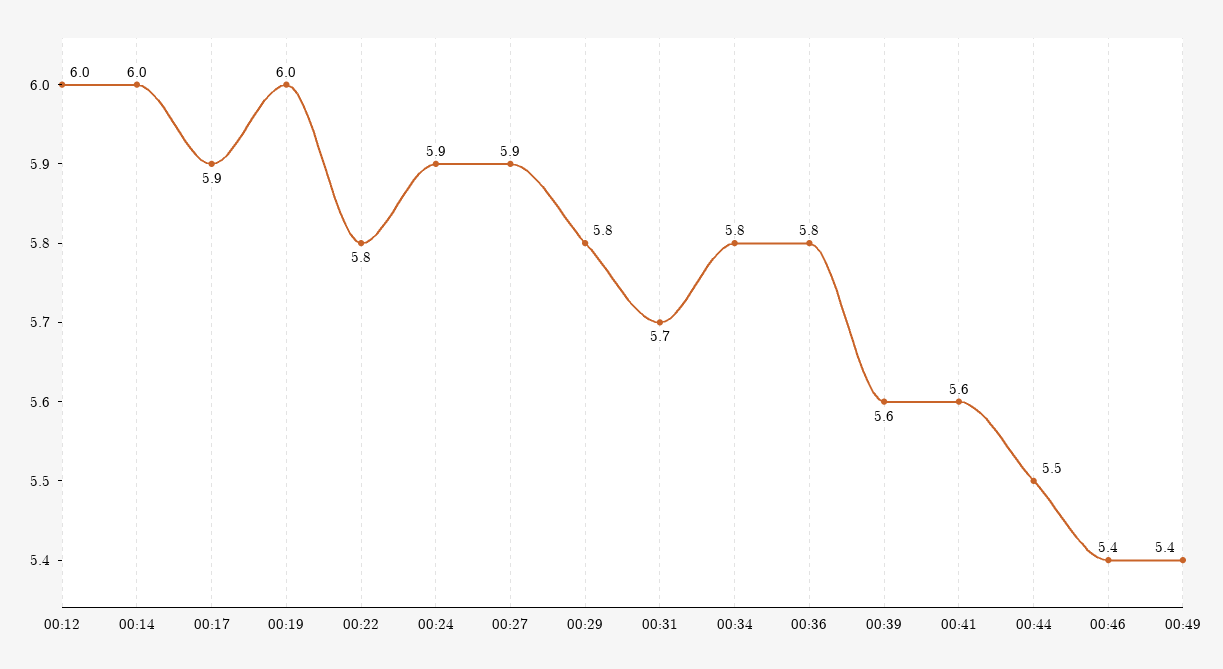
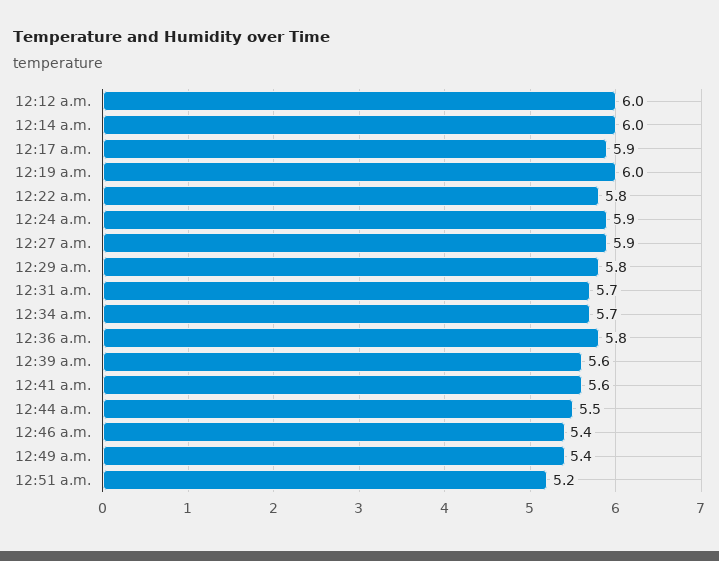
00:34: 5.8 -> 5.7
12:51 a.m.: none -> 5.2

